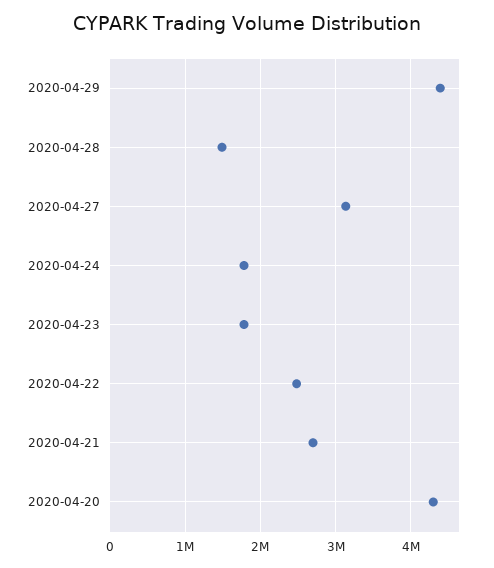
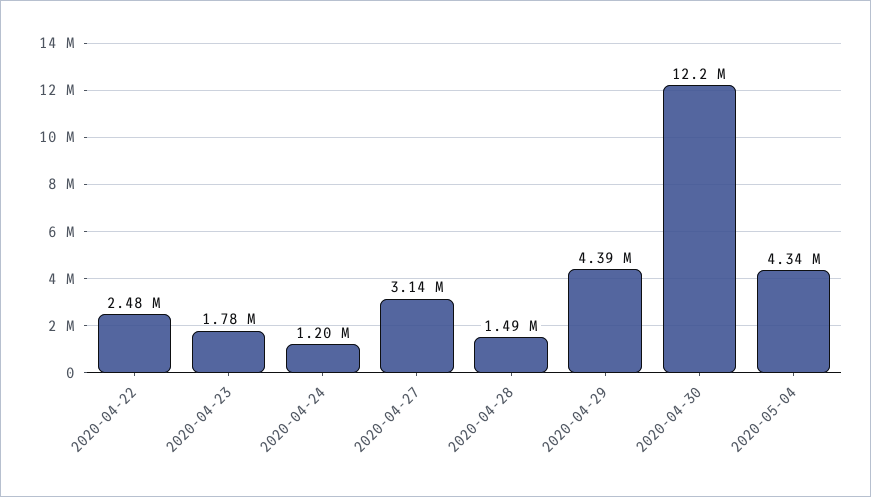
2020-04-24: 1800000 -> 1200000
2020-04-21: 2700000 -> none
2020-04-20: 4300000 -> none
2020-04-30: none -> 12200000
2020-05-04: none -> 4340000

